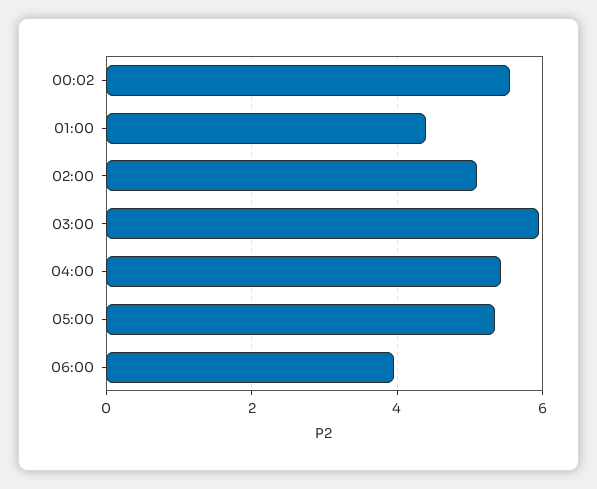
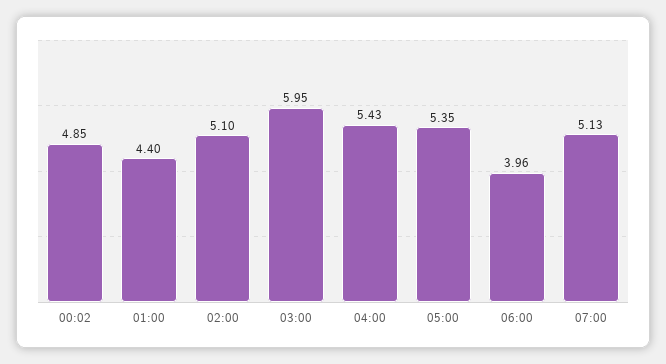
00:02: 5.6 -> 4.85
07:00: none -> 5.13

